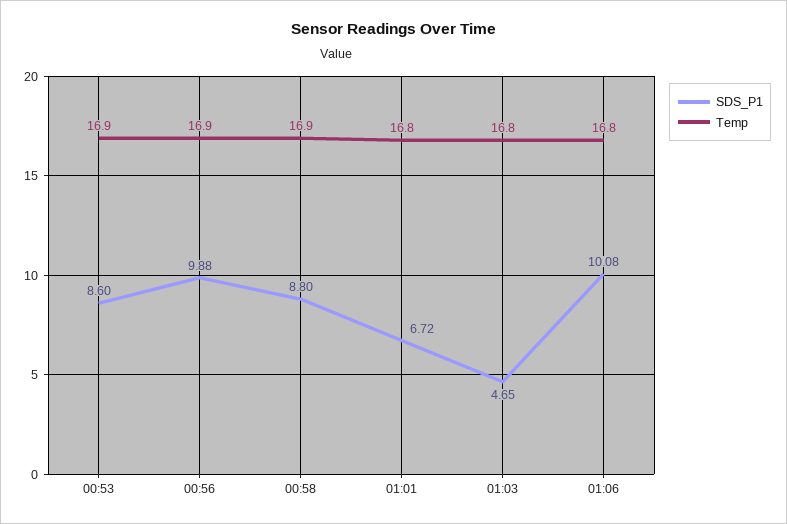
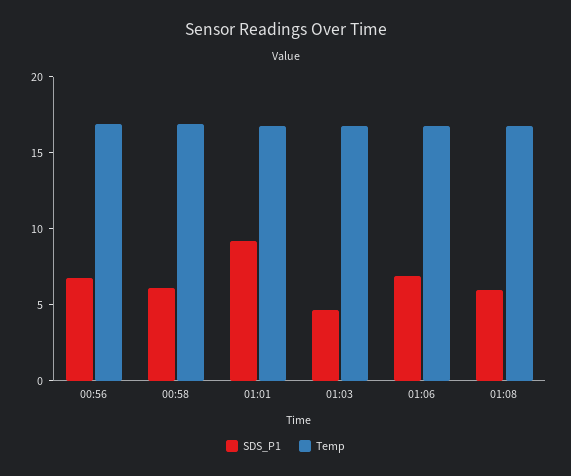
SDS_P1, 00:53: 8.6 -> none
Temp, 00:53: 16.9 -> none
SDS_P1, 00:56: 9.88 -> 7
SDS_P1, 00:58: 8.8 -> 6
SDS_P1, 01:01: 6.72 -> 9
SDS_P1, 01:06: 10.08 -> 7
SDS_P1, 01:08: none -> 6
Temp, 01:08: none -> 17

